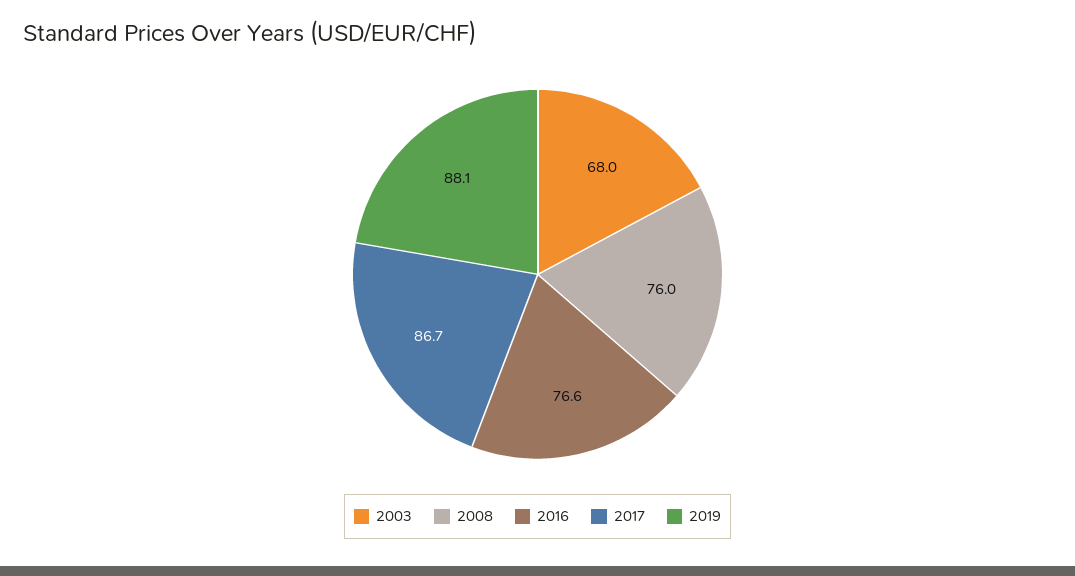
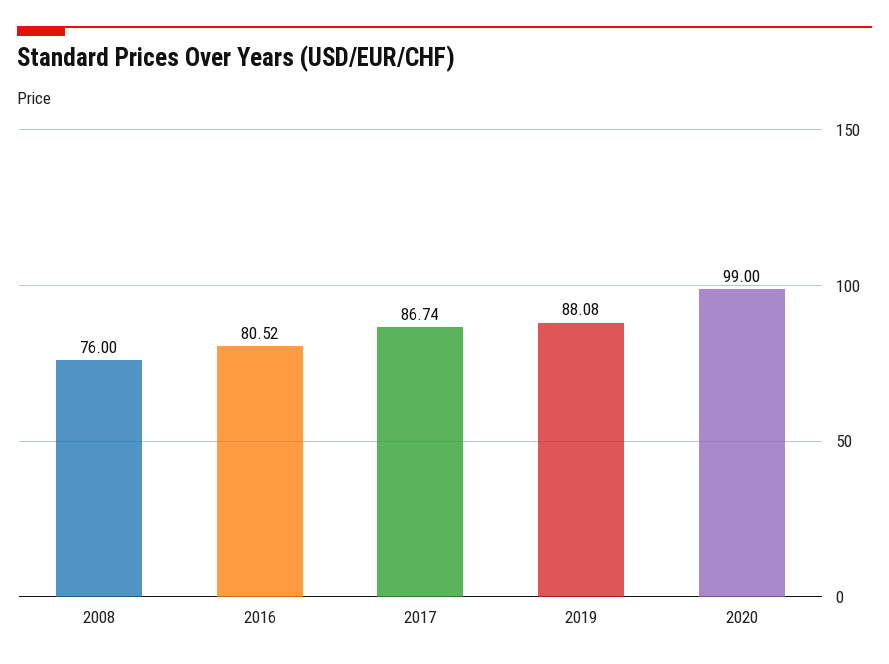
2003: 68 -> none
2016: 76.6 -> 80.52
2020: none -> 99

